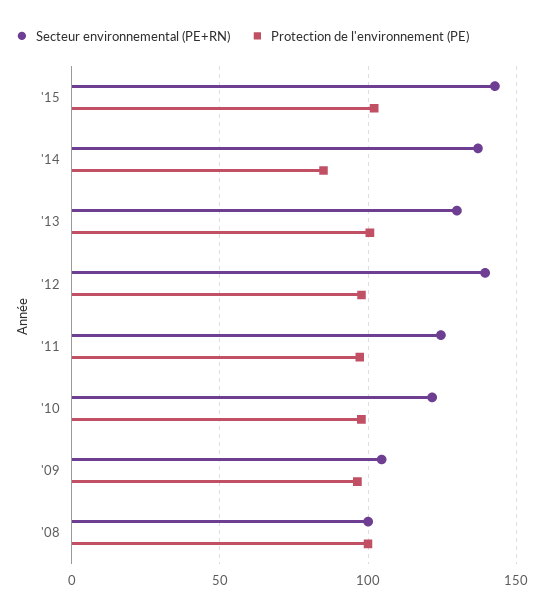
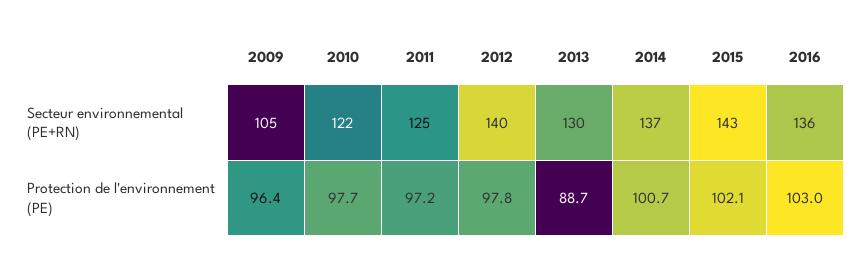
Protection de l'environnement (PE), '14: 85 -> 100.7
Protection de l'environnement (PE), '13: 100 -> 88.7
Secteur environnemental (PE+RN), '08: 100 -> none
Protection de l'environnement (PE), '08: 100 -> none
Secteur environnemental (PE+RN), 2016: none -> 136
Protection de l'environnement (PE), 2016: none -> 103

